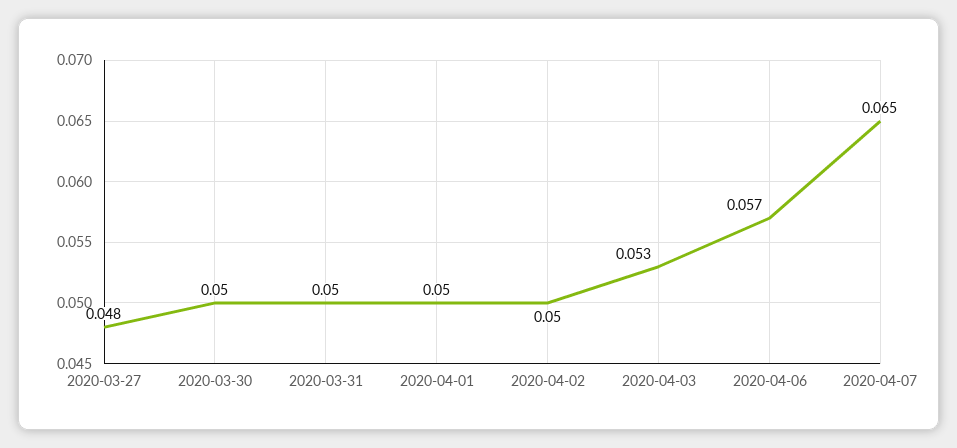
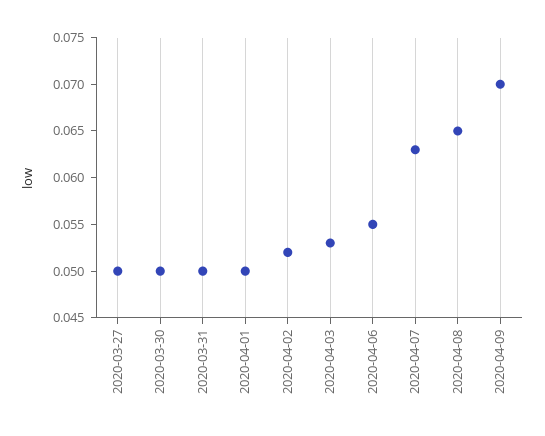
2020-03-27: 0.048 -> 0.05
2020-04-02: 0.05 -> 0.052
2020-04-06: 0.057 -> 0.055
2020-04-07: 0.065 -> 0.063
2020-04-08: none -> 0.065
2020-04-09: none -> 0.07

